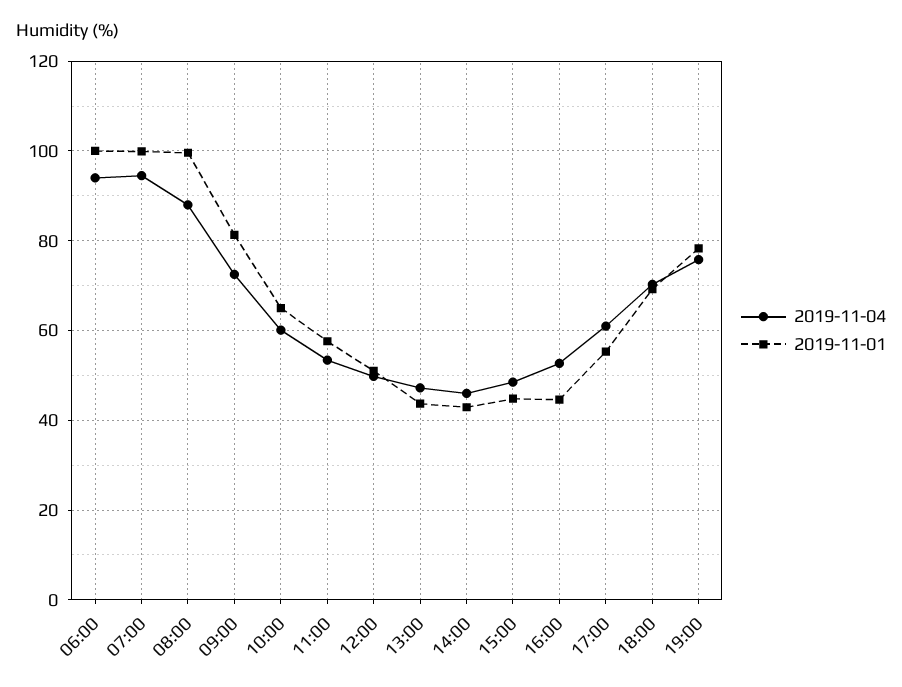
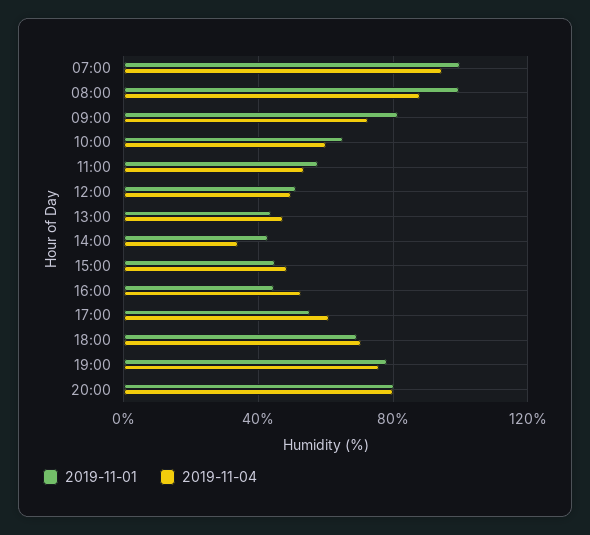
2019-11-04, 06:00: 94 -> none
2019-11-01, 06:00: 100 -> none
2019-11-04, 14:00: 46 -> 35
2019-11-01, 20:00: none -> 80
2019-11-04, 20:00: none -> 80

